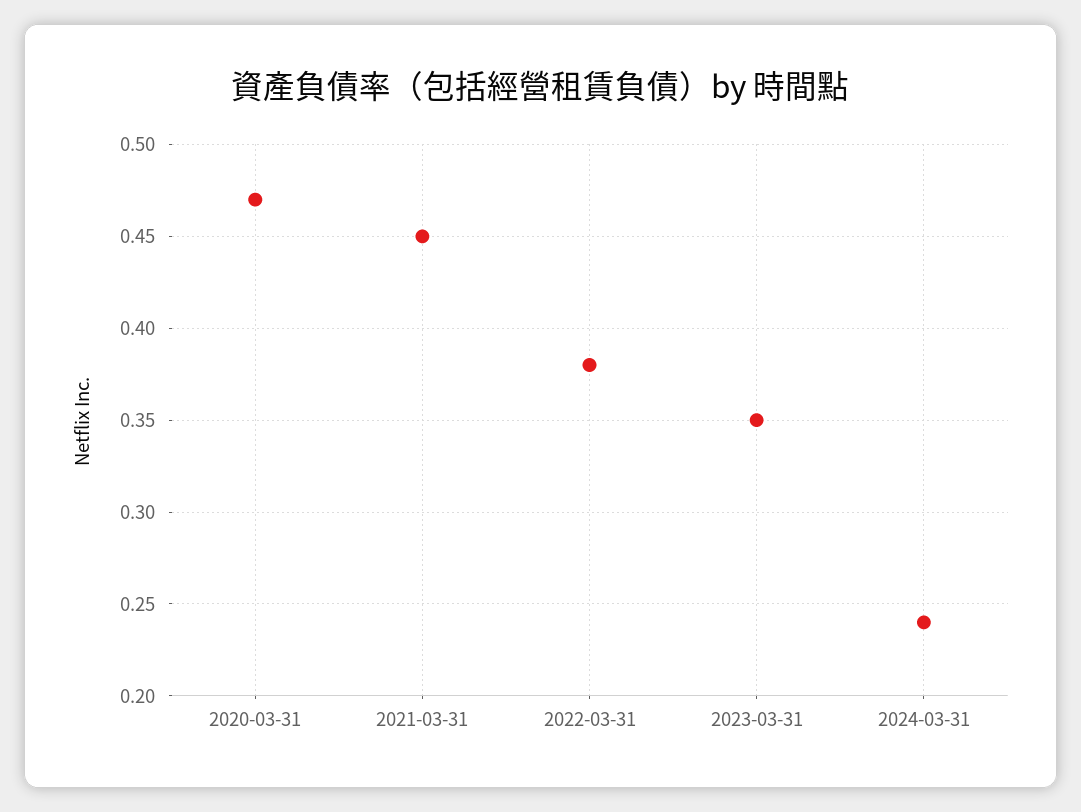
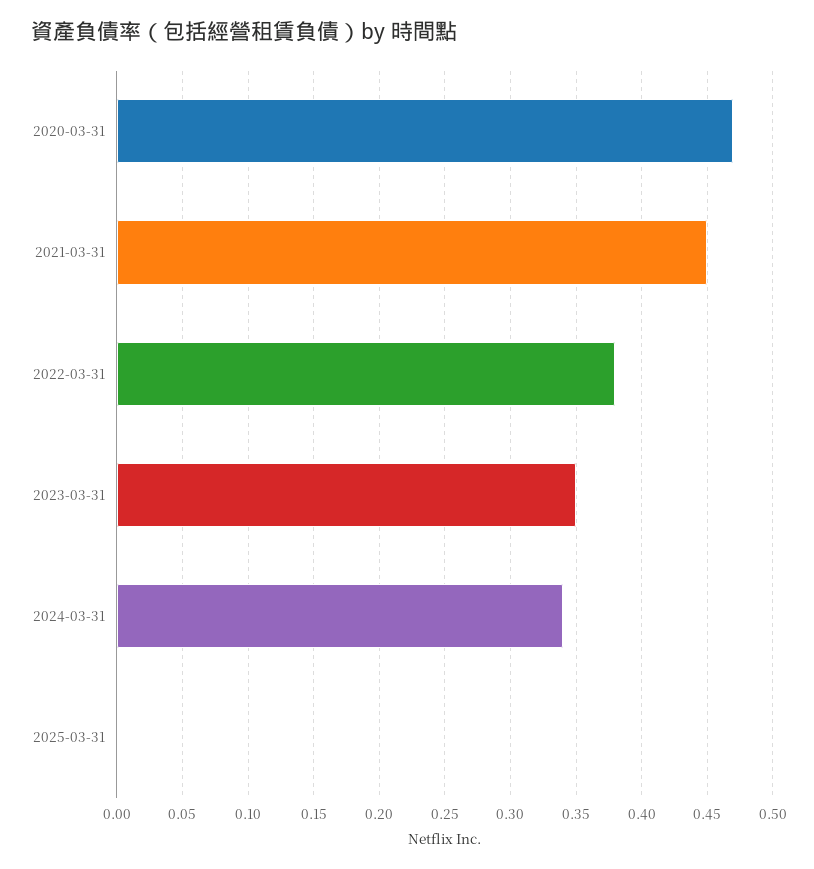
2024-03-31: 0.24 -> 0.34
2025-03-31: none -> 0

